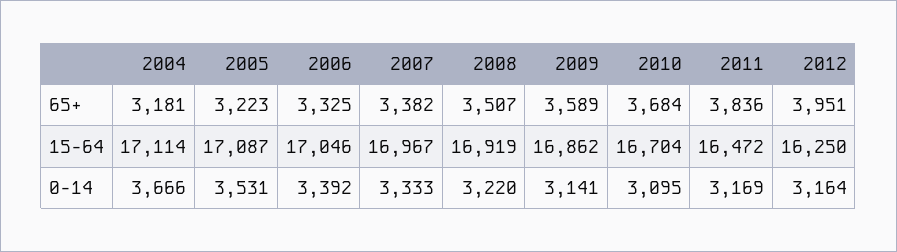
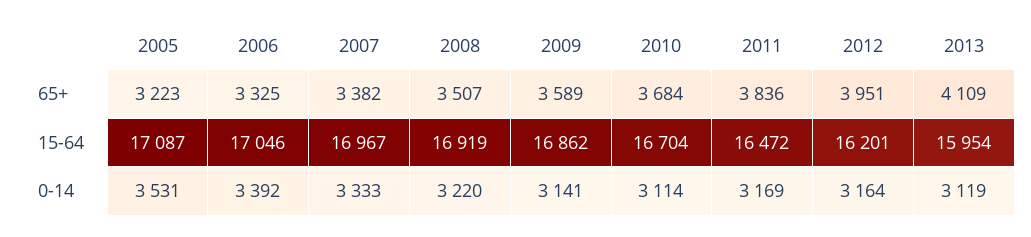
2004, 65+: 3181 -> none
2004, 15-64: 17114 -> none
2012, 15-64: 16250 -> 16201
2004, 0-14: 3666 -> none
2010, 0-14: 3095 -> 3114
2013, 65+: none -> 4109
2013, 15-64: none -> 15954
2013, 0-14: none -> 3119

